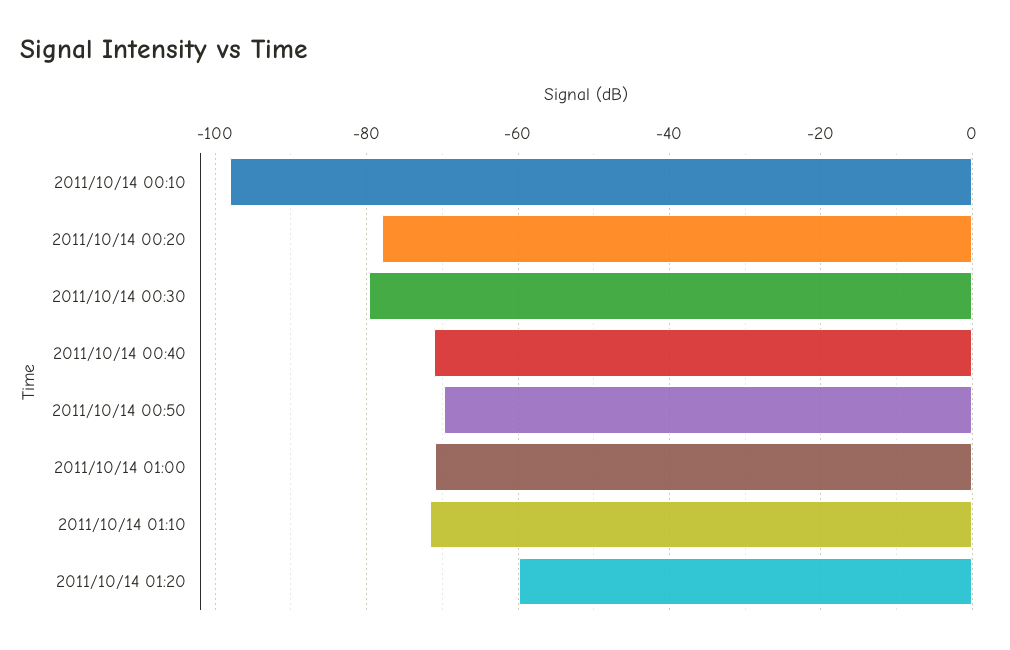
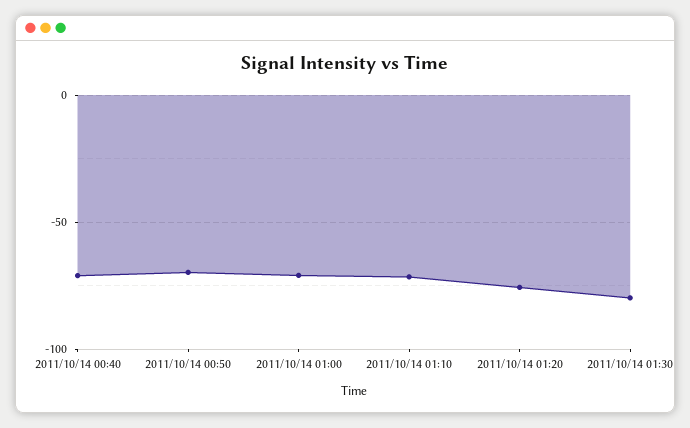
2011/10/14 00:10: -98 -> none
2011/10/14 00:20: -78 -> none
2011/10/14 00:30: -80 -> none
2011/10/14 01:20: -60 -> -75
2011/10/14 01:30: none -> -80

